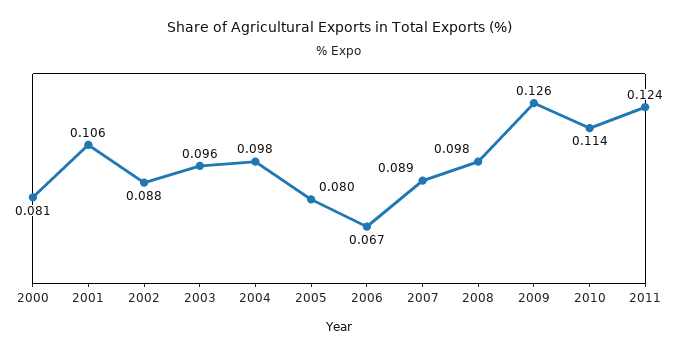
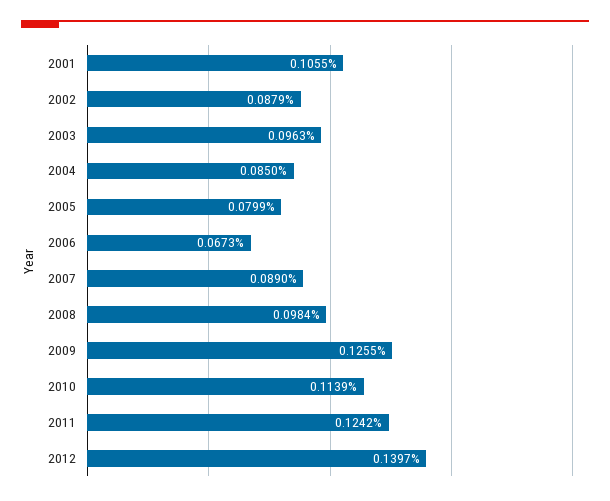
2000: 0.081 -> none
2004: 0.098 -> 0.085
2012: none -> 0.1397

